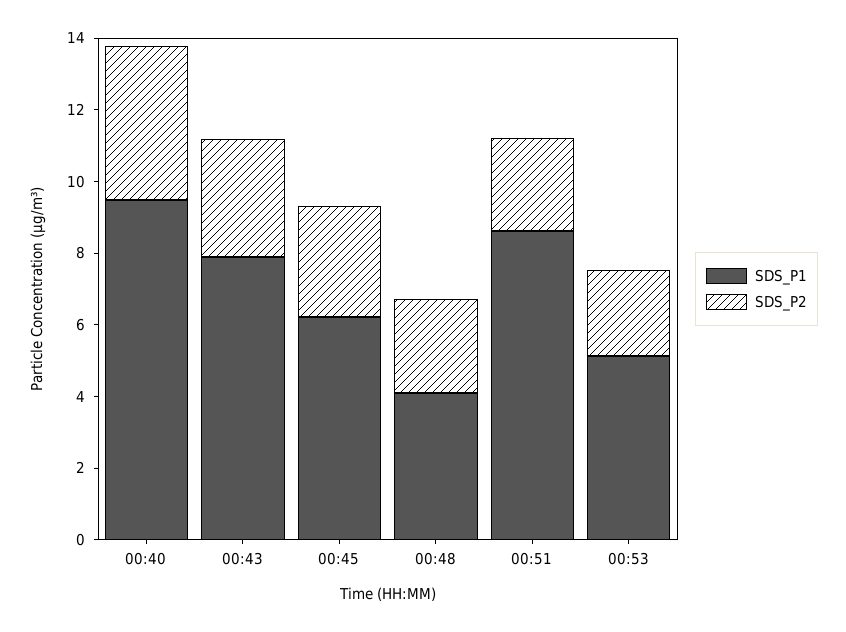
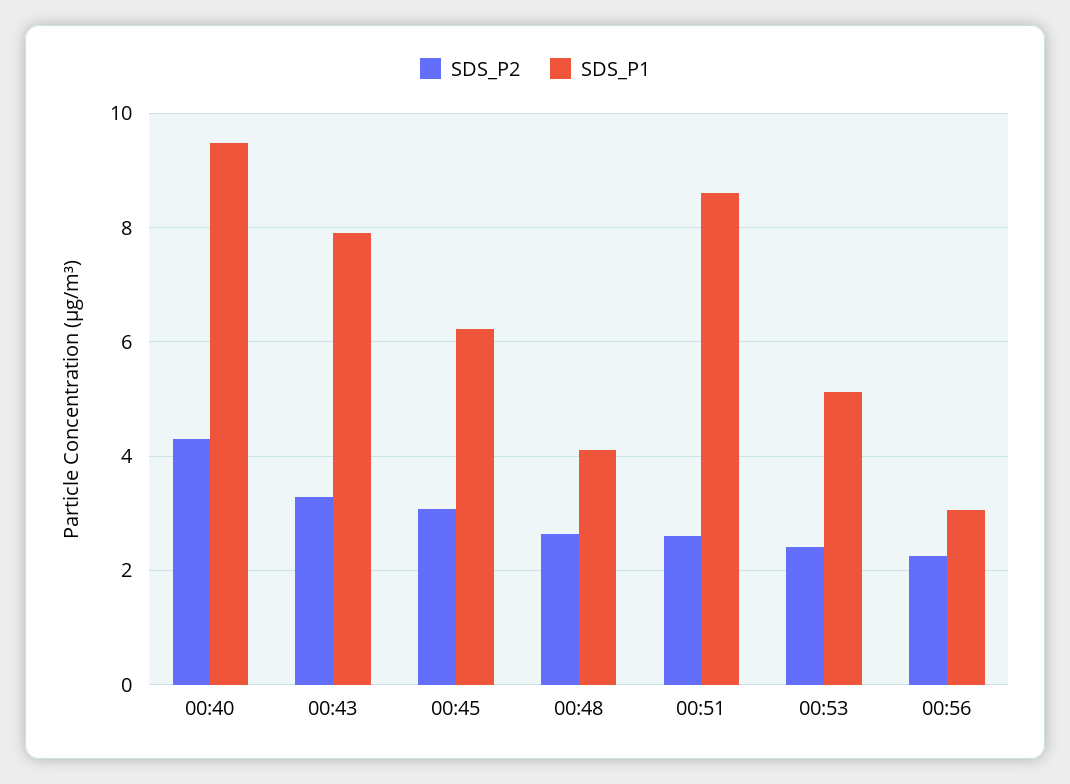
SDS_P2, 00:56: none -> 2.2
SDS_P1, 00:56: none -> 3

